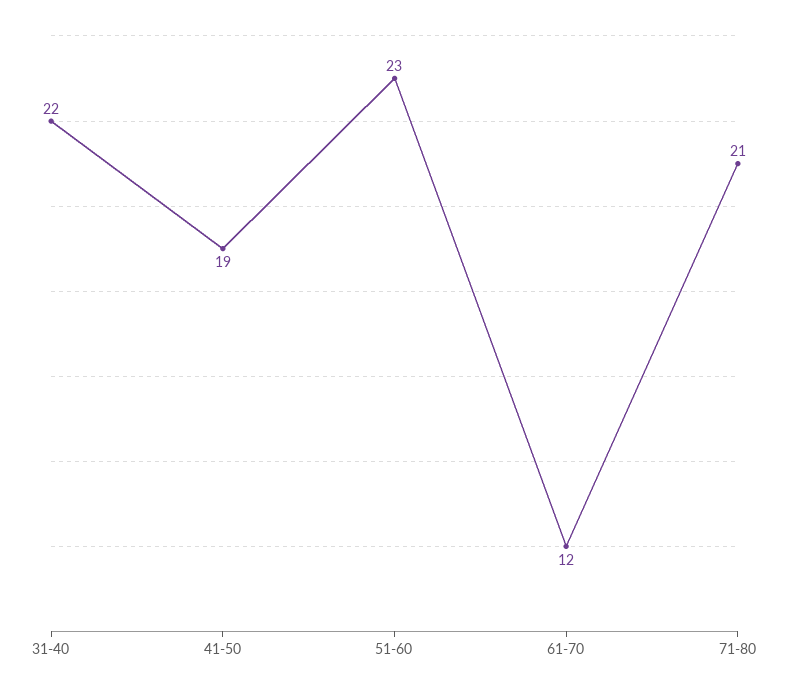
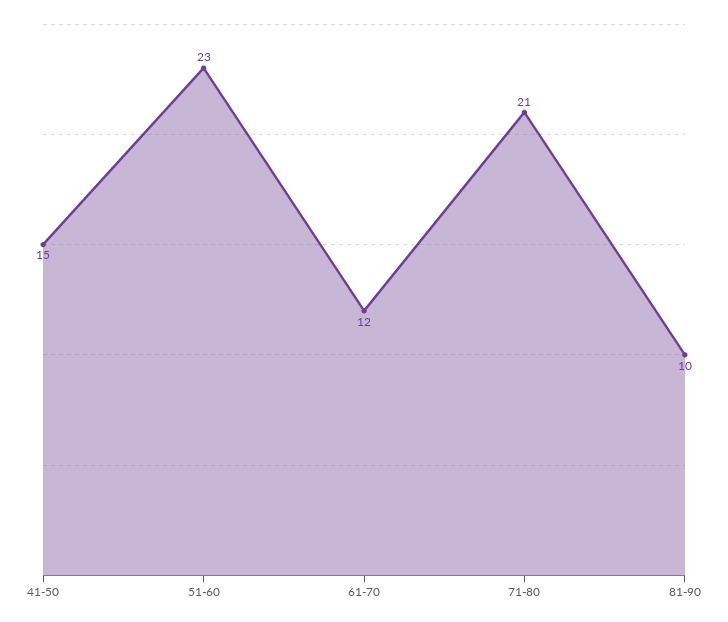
31-40: 22 -> none
41-50: 19 -> 15
81-90: none -> 10

